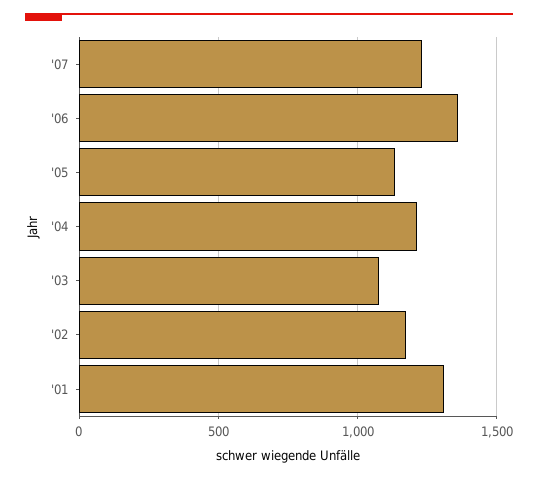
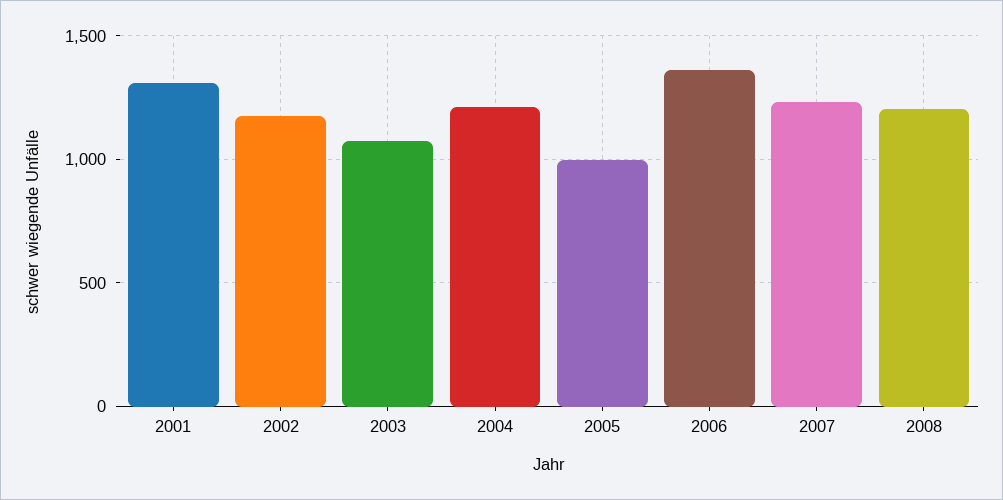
'05: 1150 -> 1000
2008: none -> 1200

